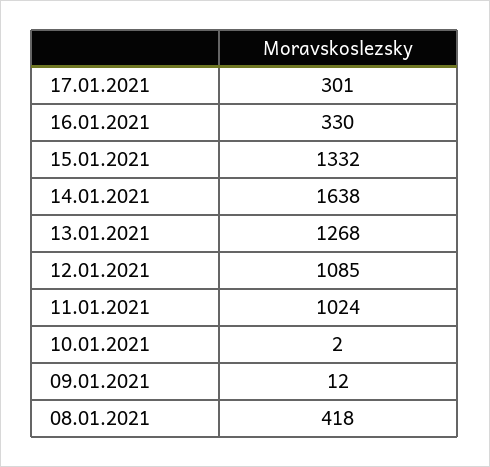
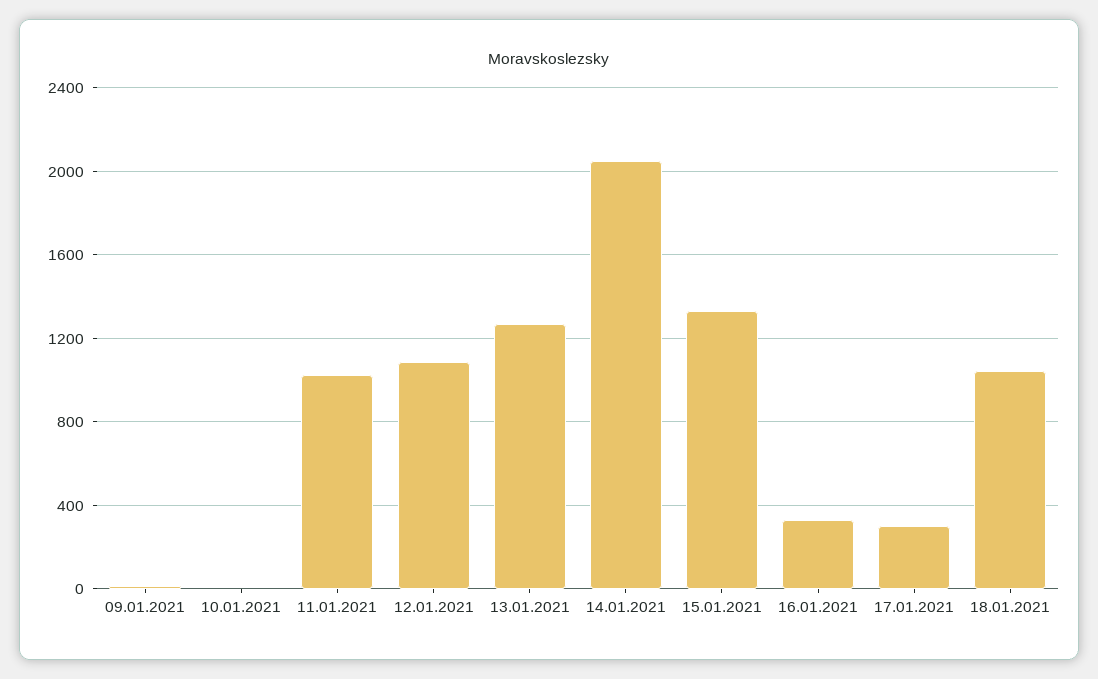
14.01.2021: 1638 -> 2050
08.01.2021: 418 -> none
18.01.2021: none -> 1050

